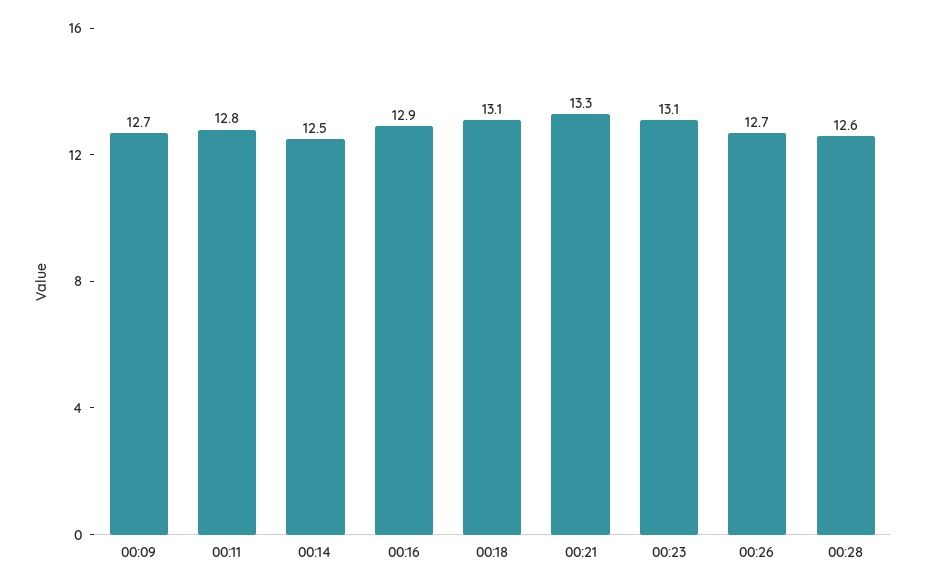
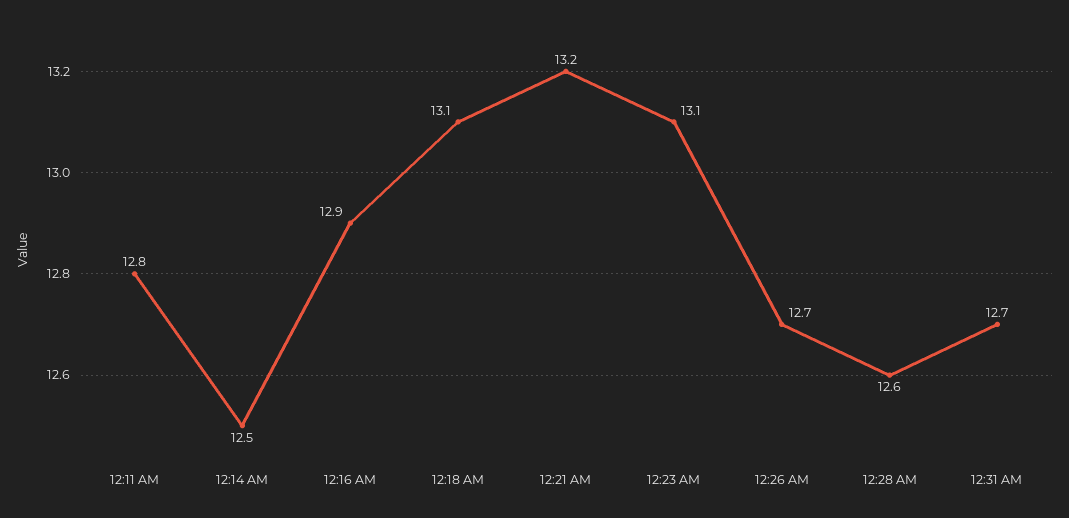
00:09: 12.7 -> none
00:21: 13.3 -> 13.2
12:31 AM: none -> 12.7

